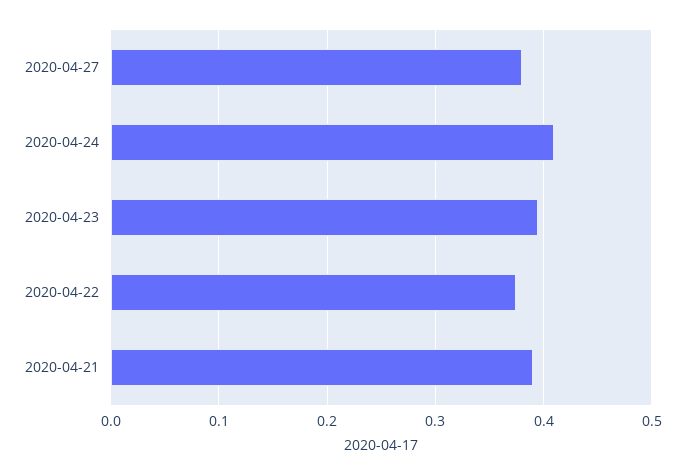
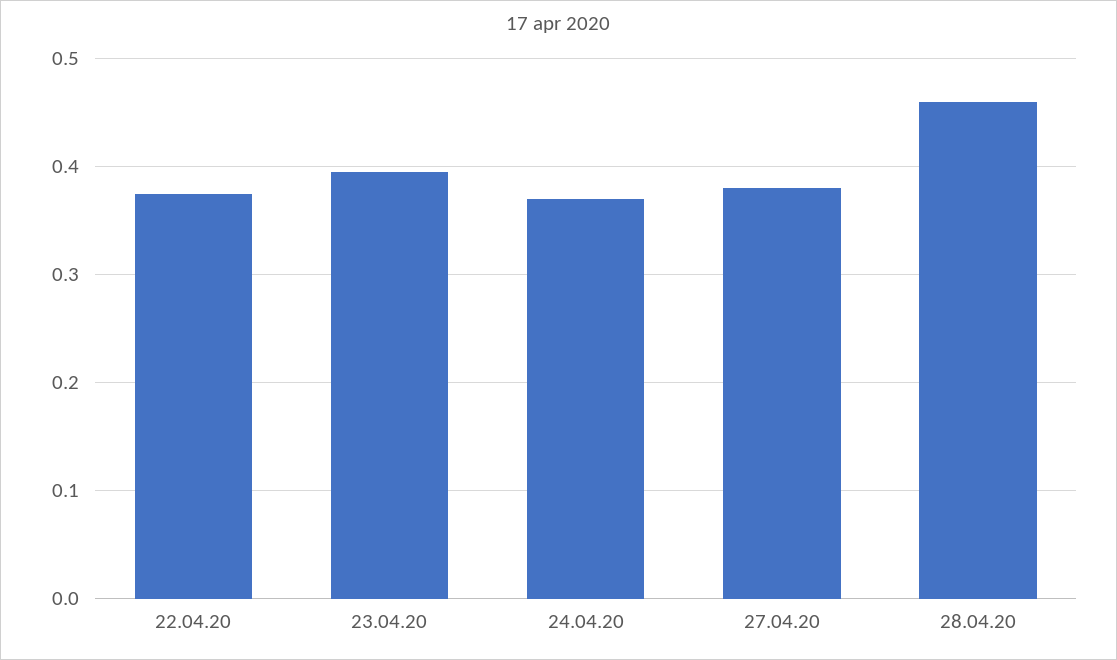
2020-04-24: 0.41 -> 0.37
2020-04-21: 0.39 -> none
28.04.20: none -> 0.46

